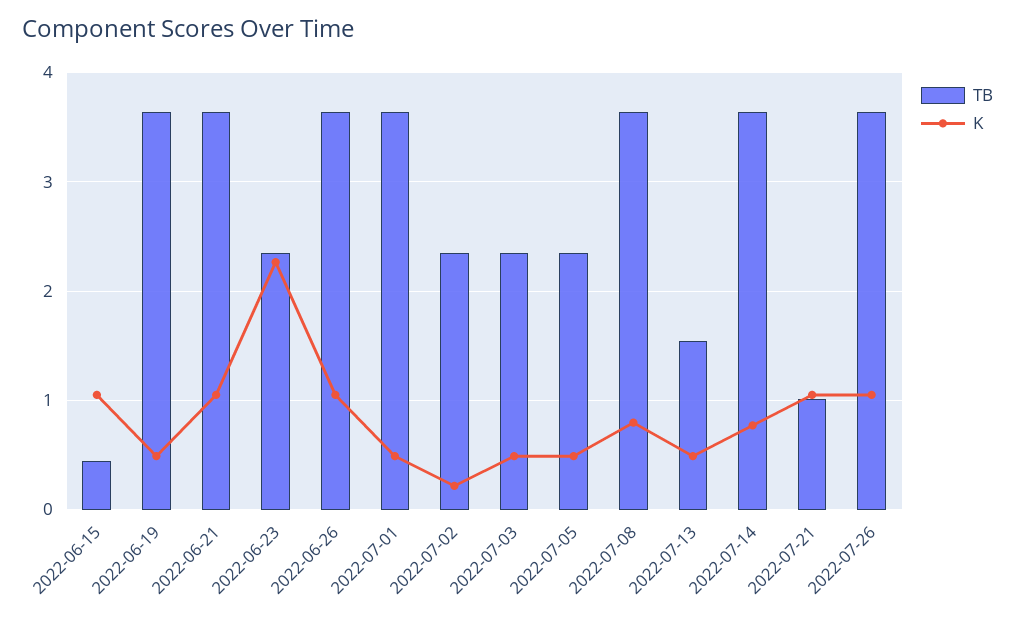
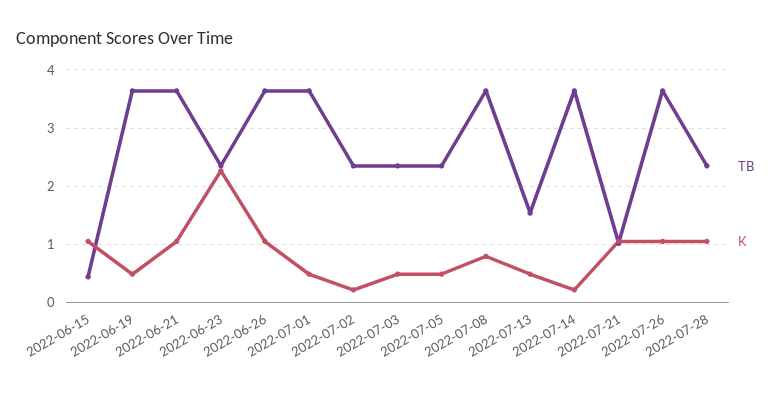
K, 2022-07-14: 0.8 -> 0.2
TB, 2022-07-28: none -> 2.4
K, 2022-07-28: none -> 1

